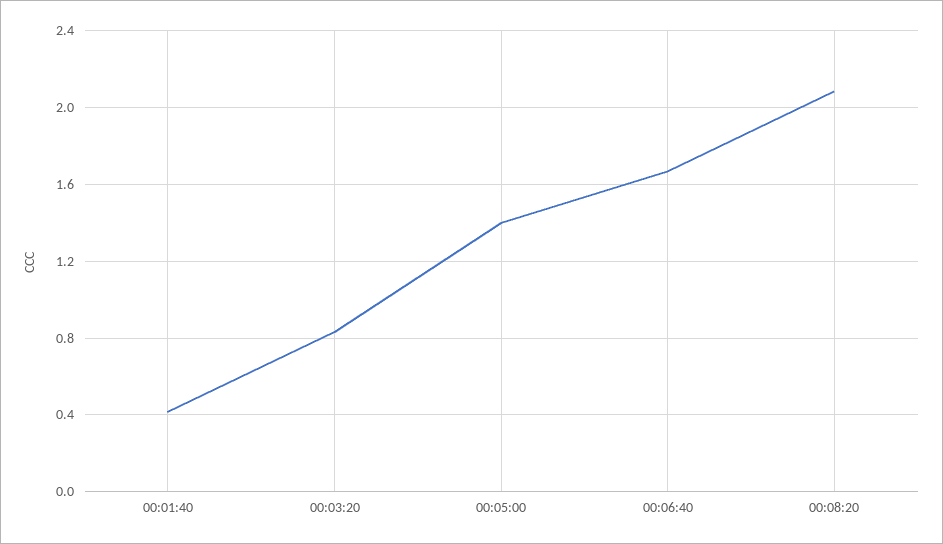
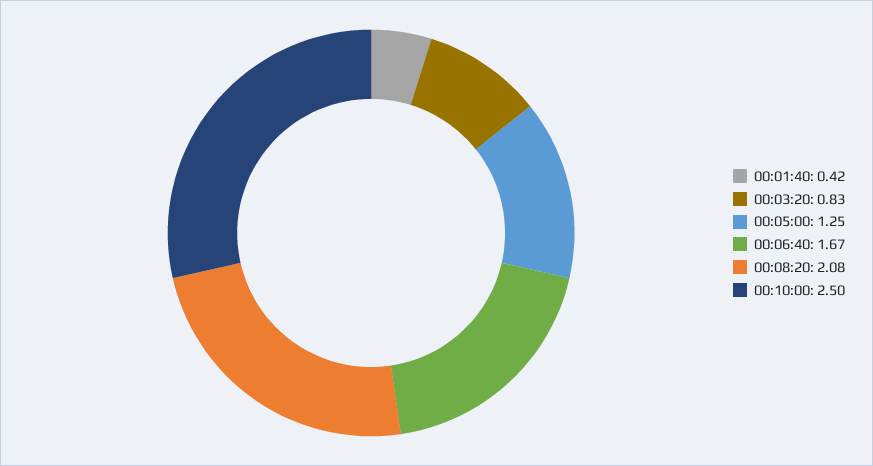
00:05:00: 1.4 -> 1.25
00:10:00: none -> 2.5

